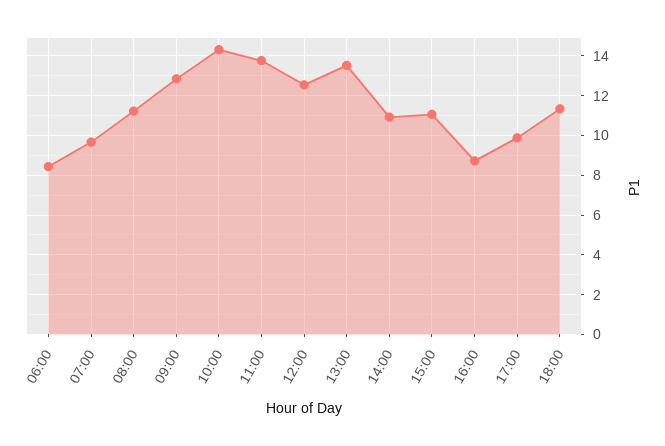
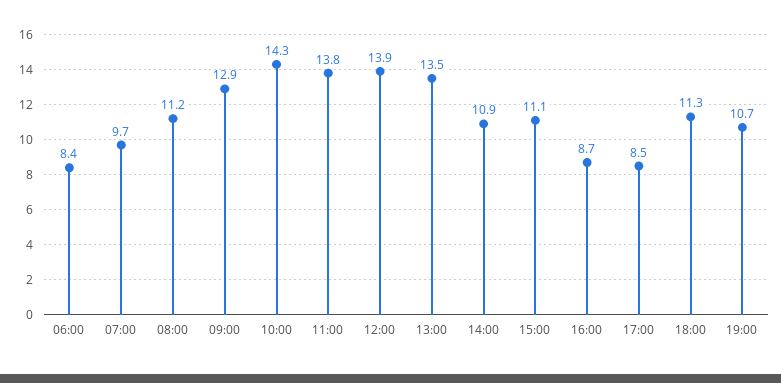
12:00: 12.5 -> 13.9
17:00: 10 -> 8.5
19:00: none -> 10.7

